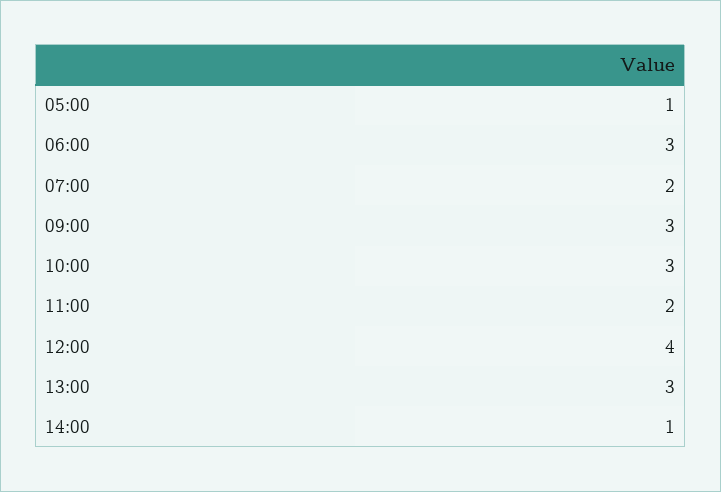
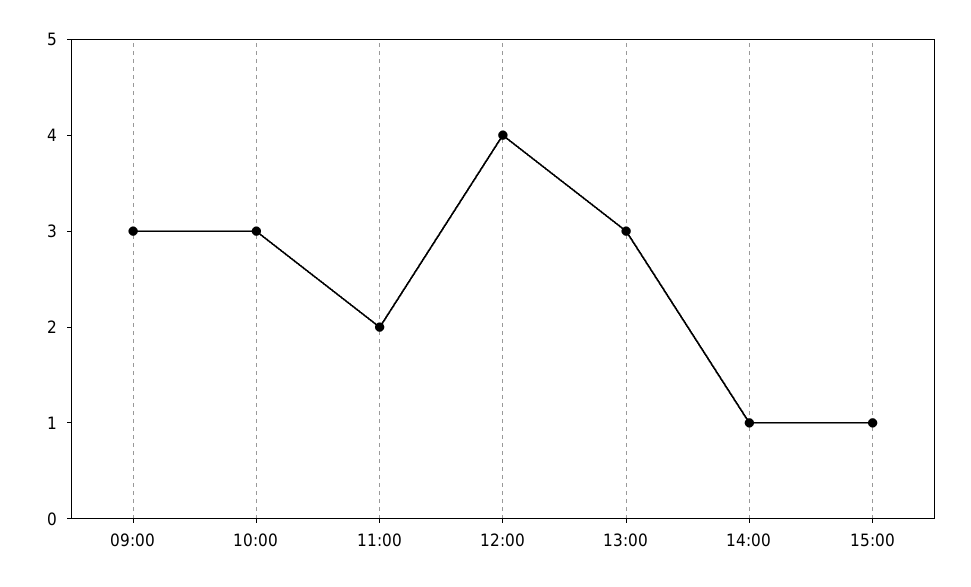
05:00: 1 -> none
06:00: 3 -> none
07:00: 2 -> none
15:00: none -> 1

